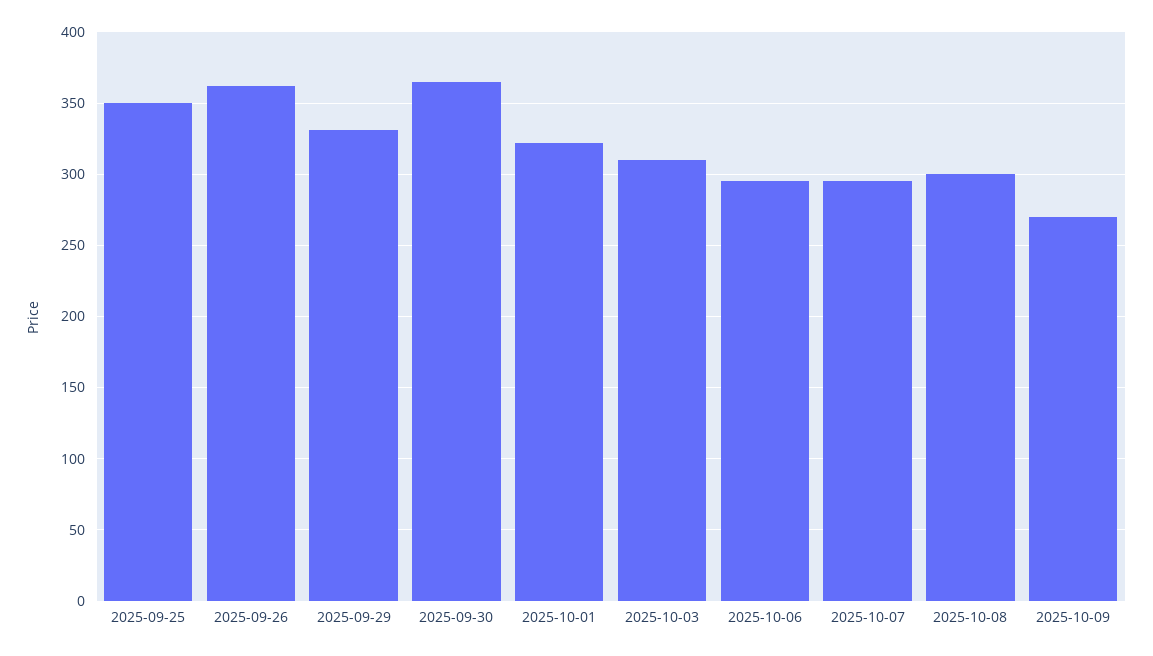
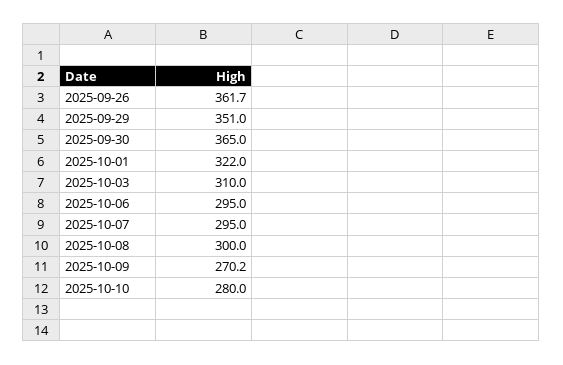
2025-09-25: 350 -> none
2025-09-29: 330 -> 351
2025-10-10: none -> 280

